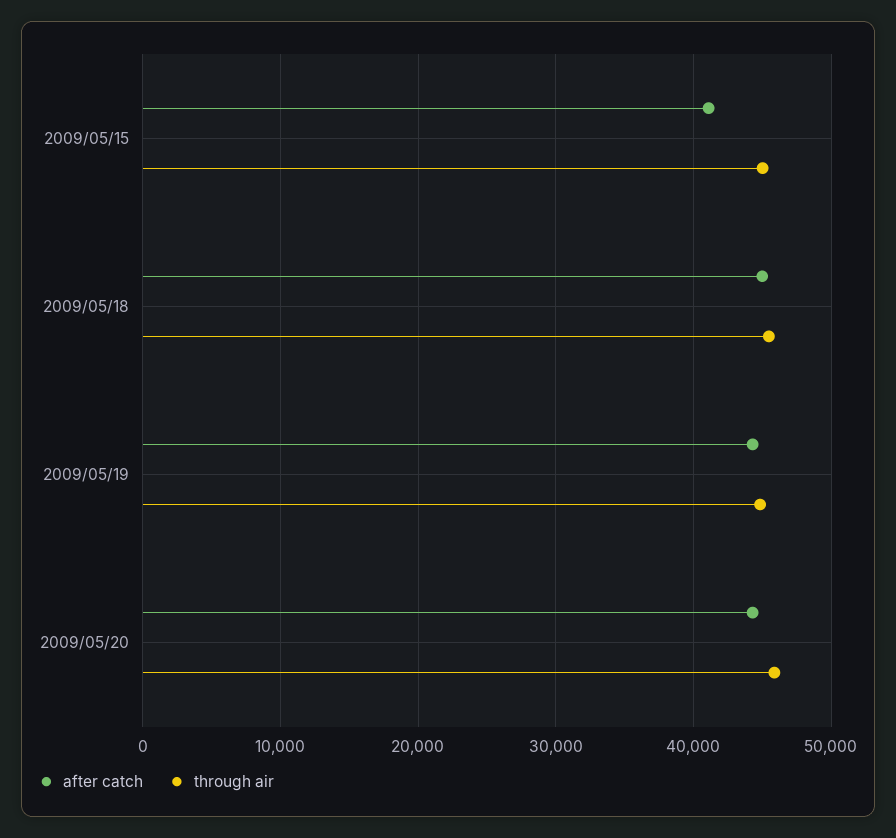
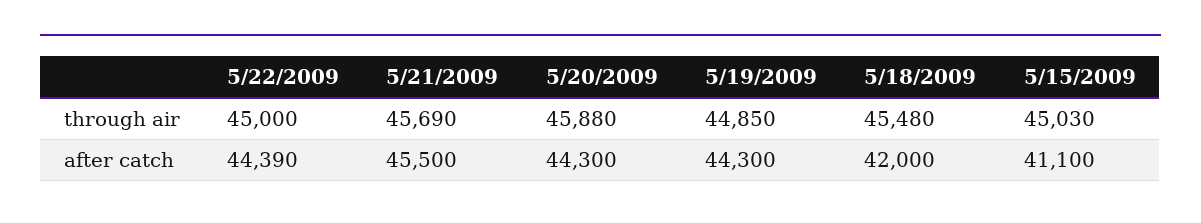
after catch, 2009/05/18: 45000 -> 42000
through air, 5/22/2009: none -> 45000
through air, 5/21/2009: none -> 45690
after catch, 5/22/2009: none -> 44390
after catch, 5/21/2009: none -> 45500

